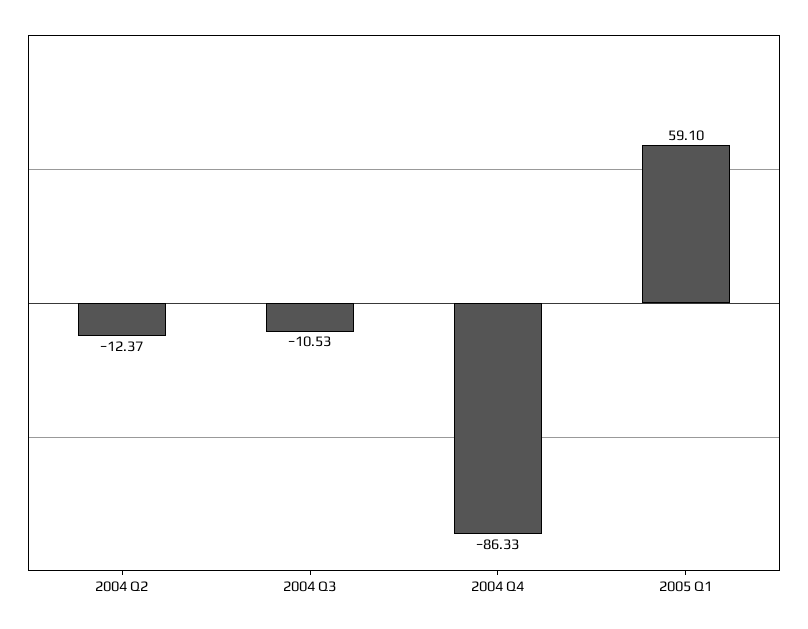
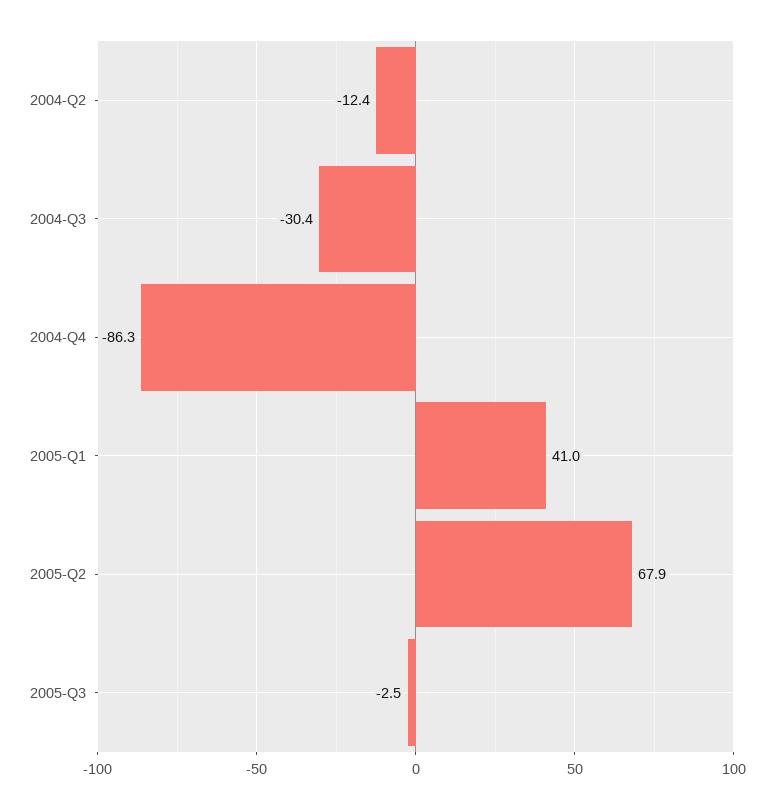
2004 Q3: -10.53 -> -30.4
2005 Q1: 59.1 -> 41
2005-Q2: none -> 67.9
2005-Q3: none -> -2.5

